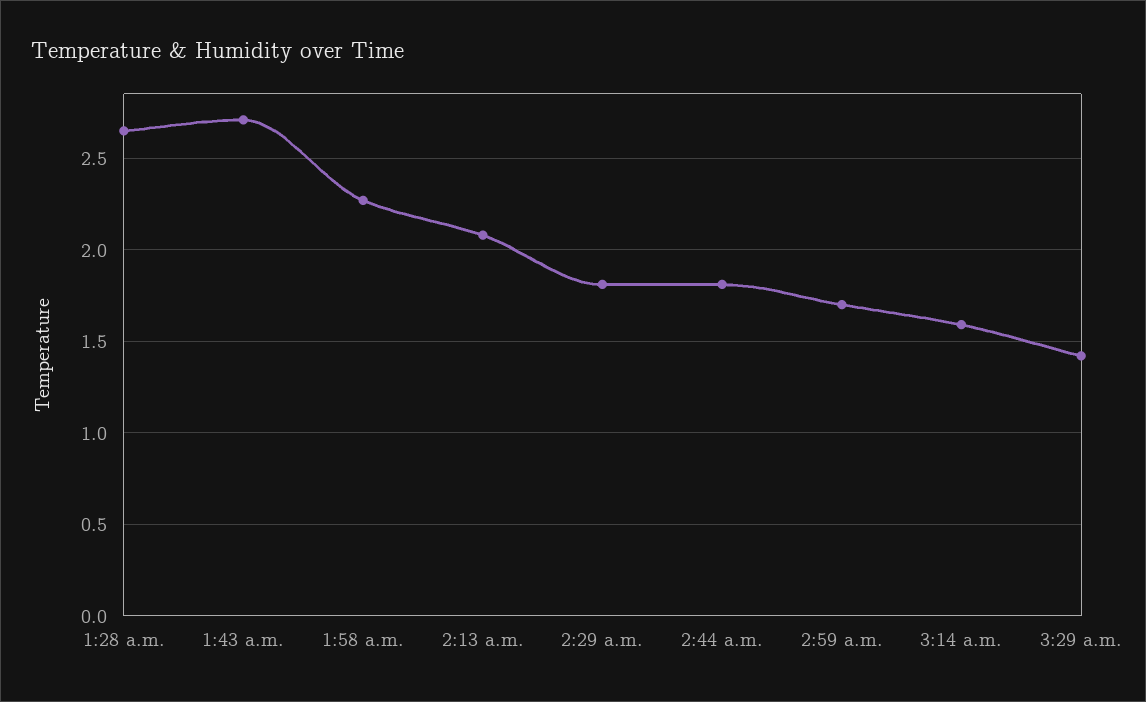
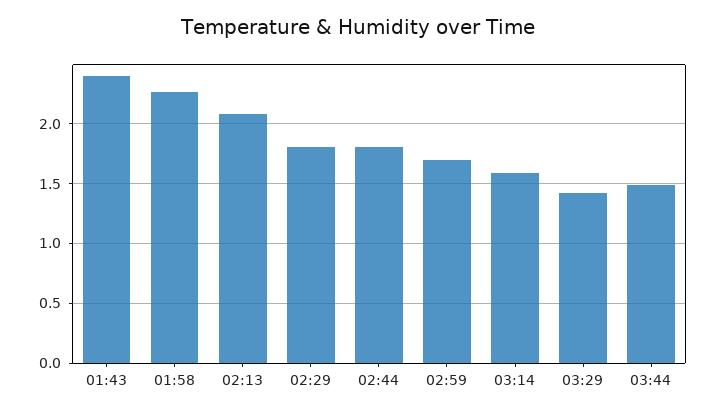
1:28 a.m.: 2.65 -> none
1:43 a.m.: 2.7 -> 2.4
03:44: none -> 1.5

